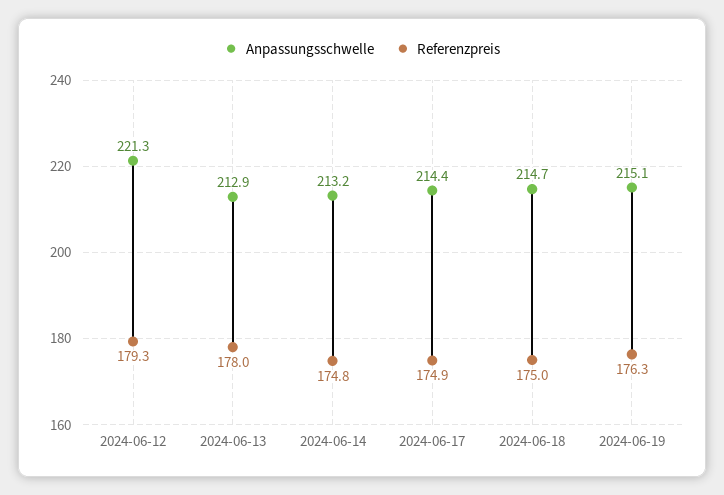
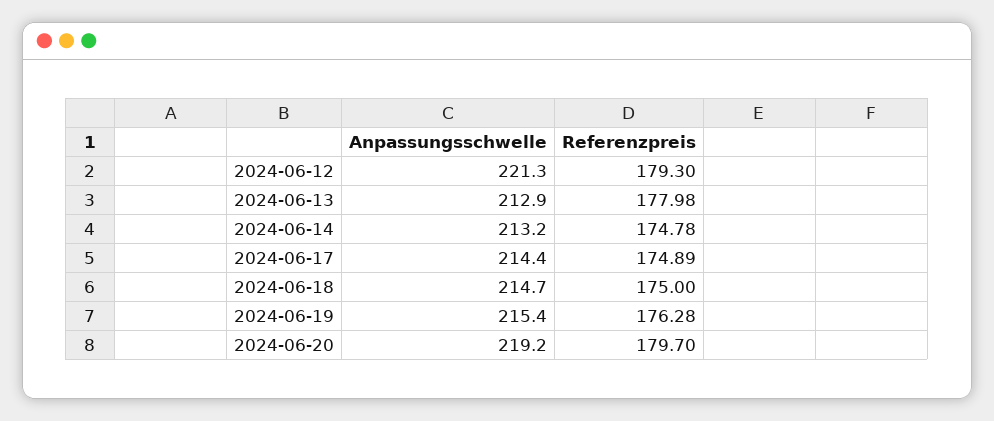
Anpassungsschwelle, 2024-06-19: 215.1 -> 215.4
Anpassungsschwelle, 2024-06-20: none -> 219.2
Referenzpreis, 2024-06-20: none -> 179.7

